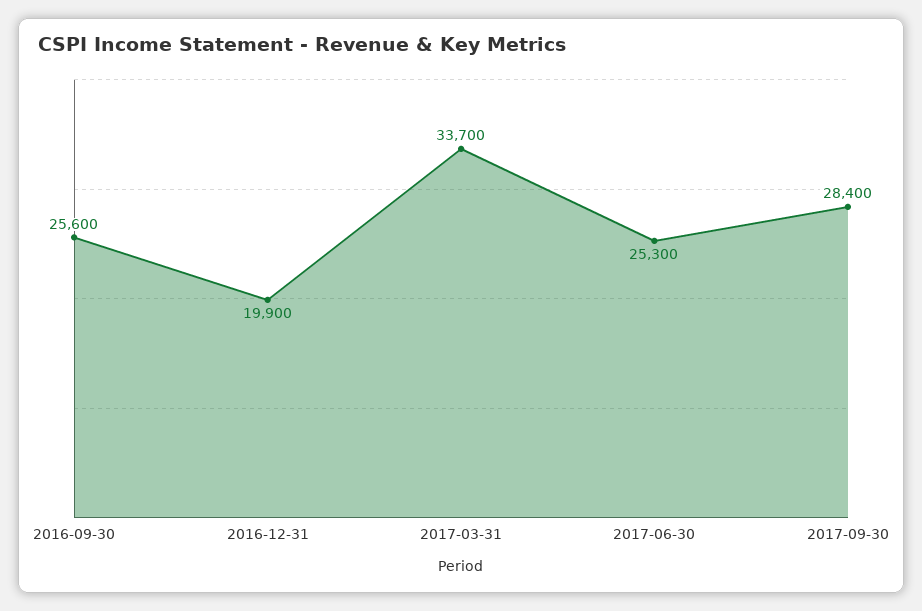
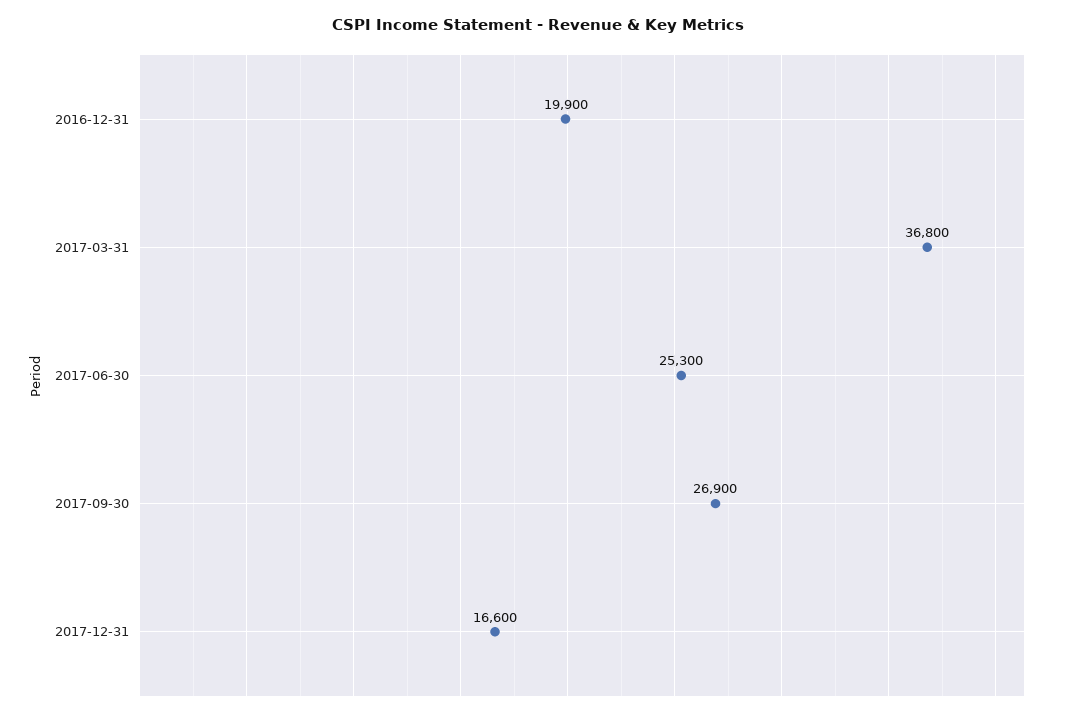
2016-09-30: 25600 -> none
2017-03-31: 33700 -> 36800
2017-09-30: 28400 -> 26900
2017-12-31: none -> 16600

